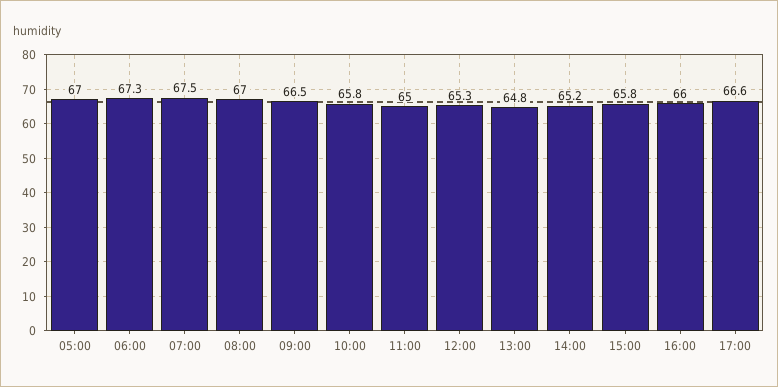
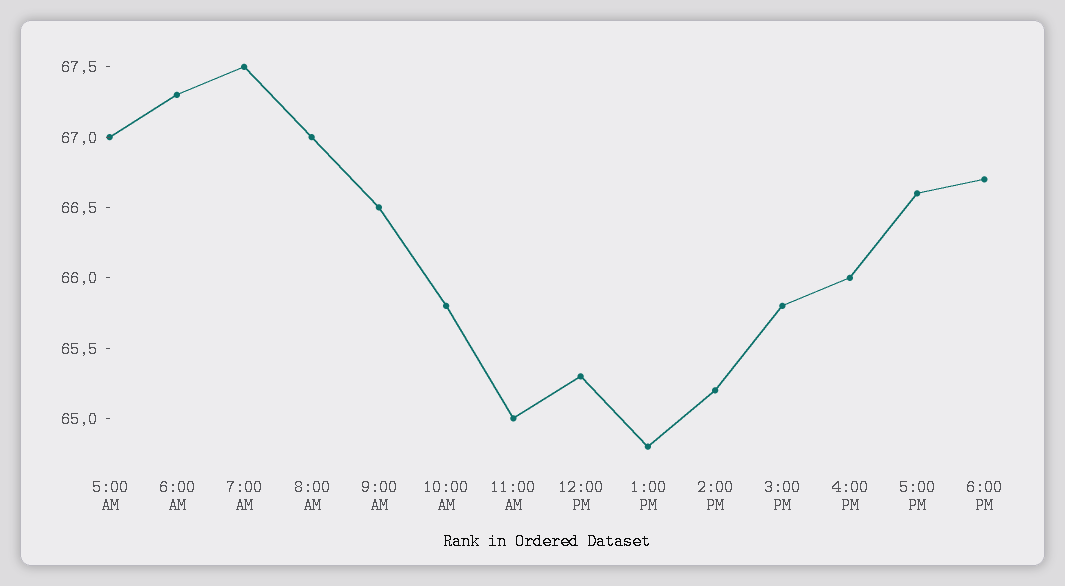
6:00 PM: none -> 66.7

